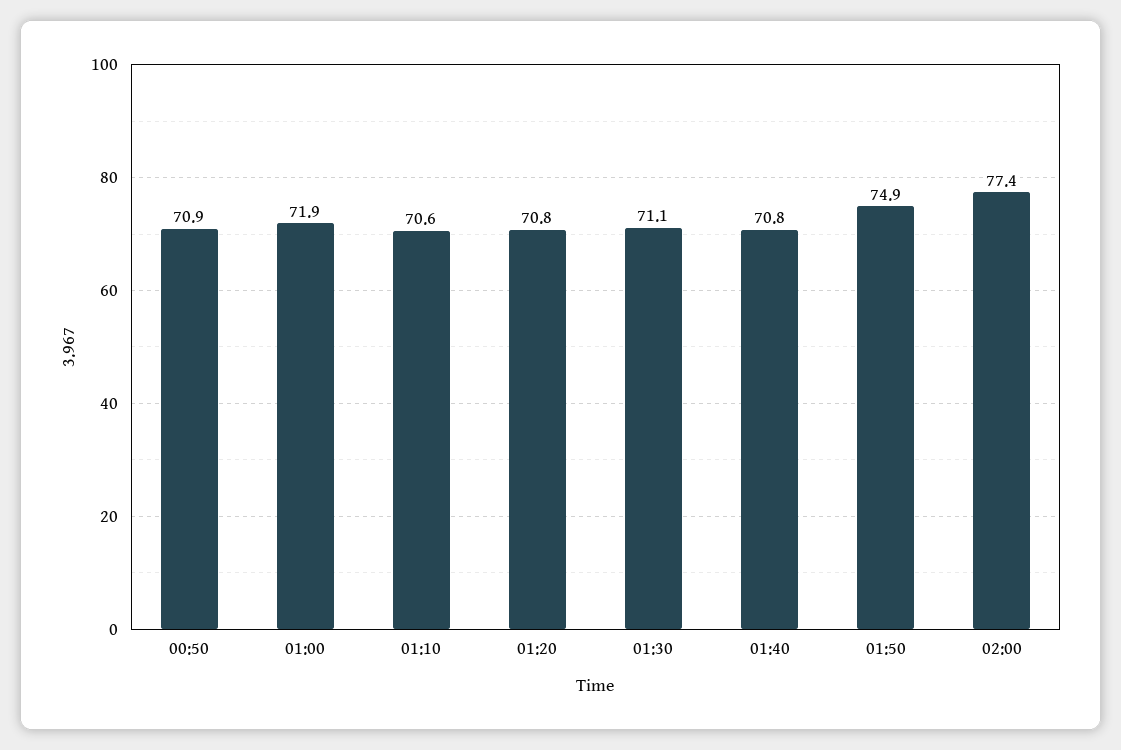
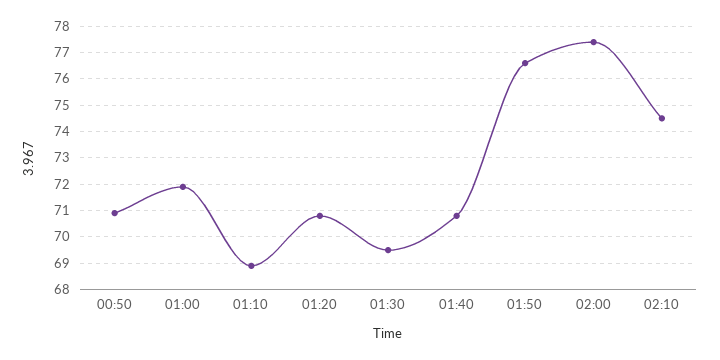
01:10: 70.6 -> 69
01:30: 71.1 -> 69.5
01:50: 74.9 -> 76.5
02:10: none -> 74.5

